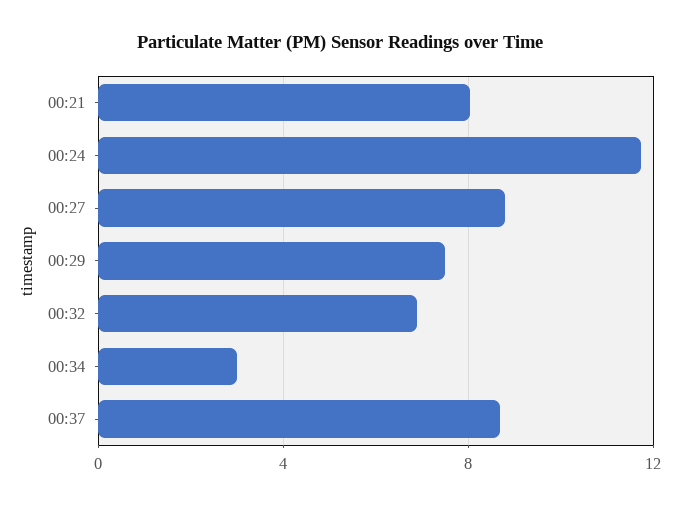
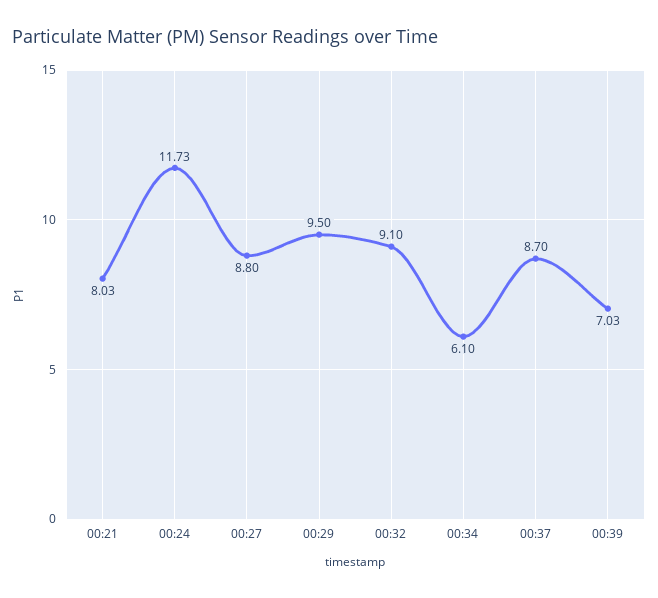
00:29: 7.5 -> 9.5
00:32: 7 -> 9.1
00:34: 3 -> 6.1
00:39: none -> 7.03

